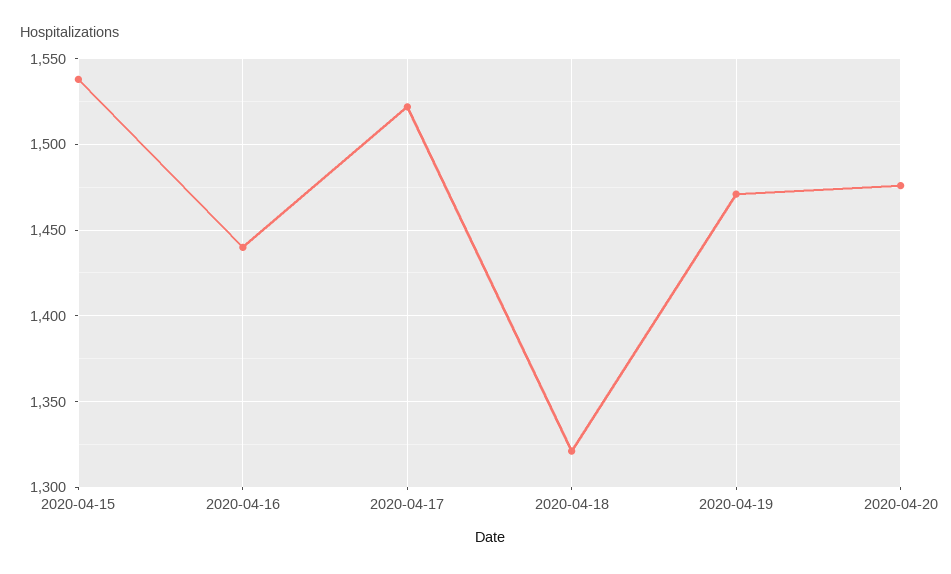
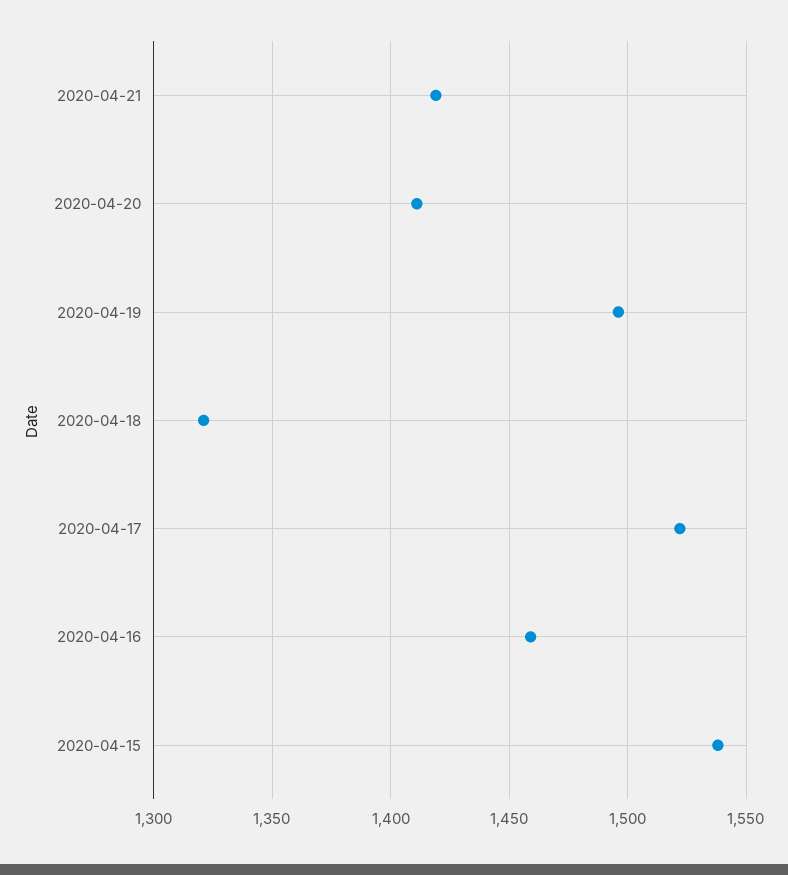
2020-04-16: 1440 -> 1460
2020-04-19: 1470 -> 1495
2020-04-20: 1475 -> 1410
2020-04-21: none -> 1420

